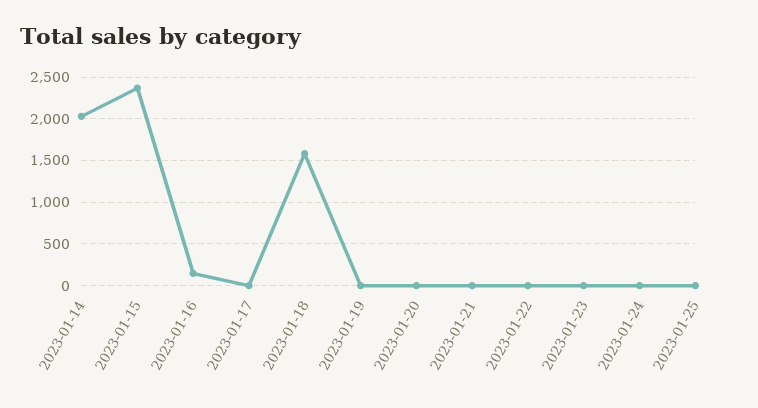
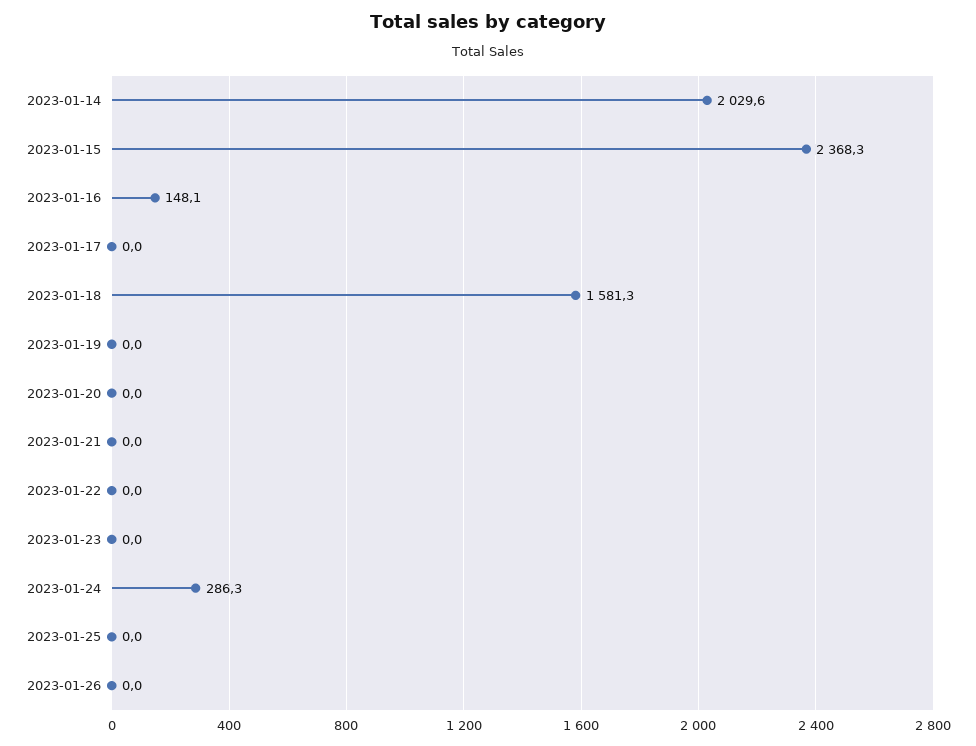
2023-01-24: 0 -> 286.3
2023-01-26: none -> 0

